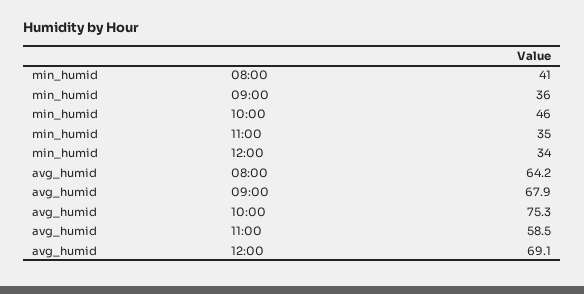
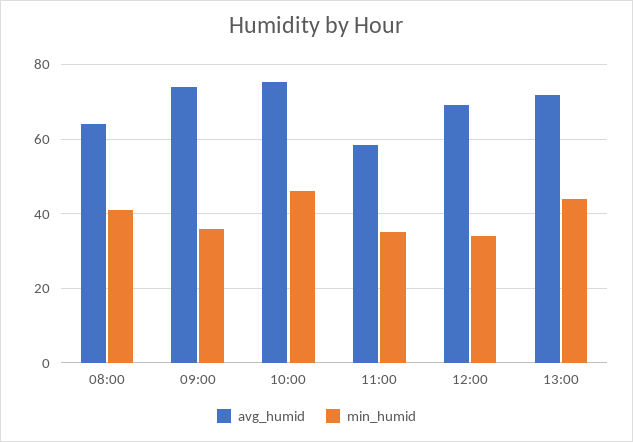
avg_humid, 09:00: 67.9 -> 74
avg_humid, 13:00: none -> 72
min_humid, 13:00: none -> 44

